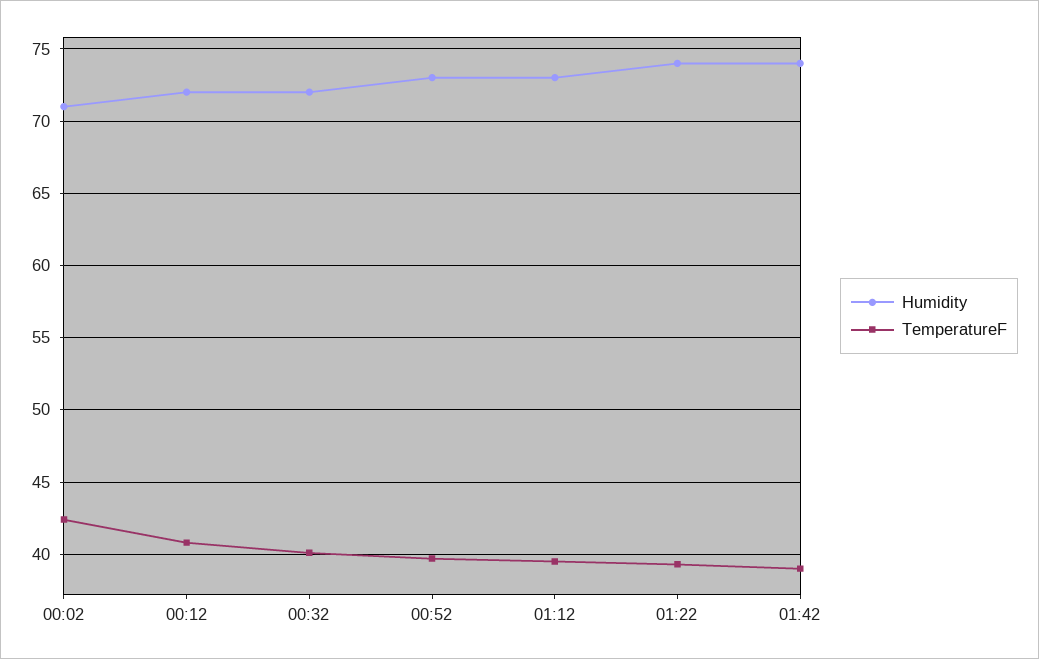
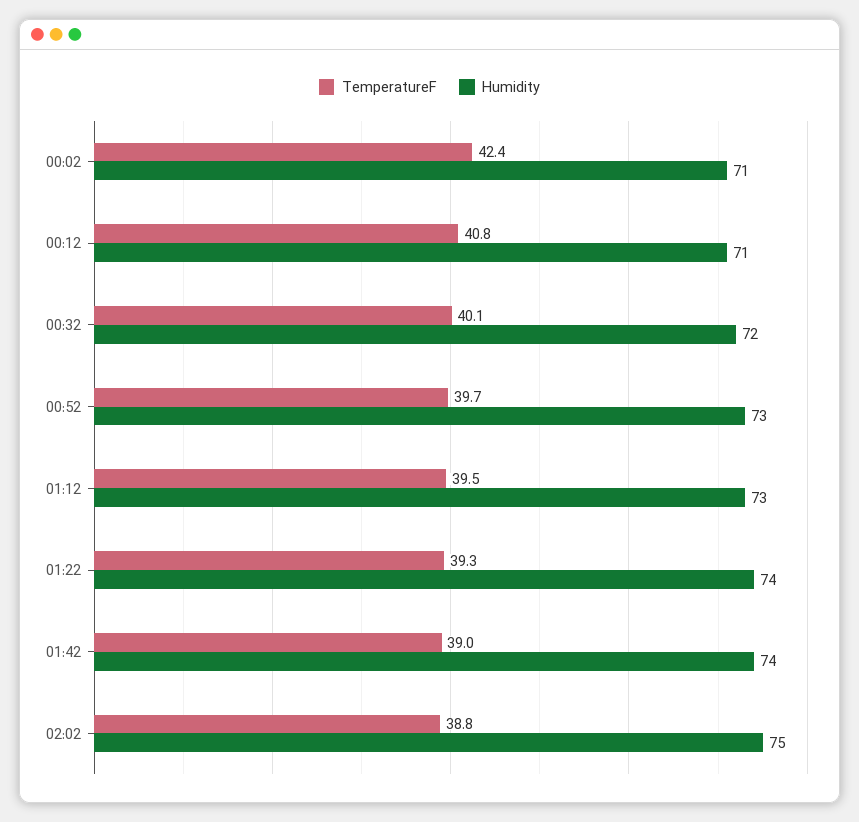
Humidity, 00:12: 72 -> 71
TemperatureF, 02:02: none -> 38.8
Humidity, 02:02: none -> 75

